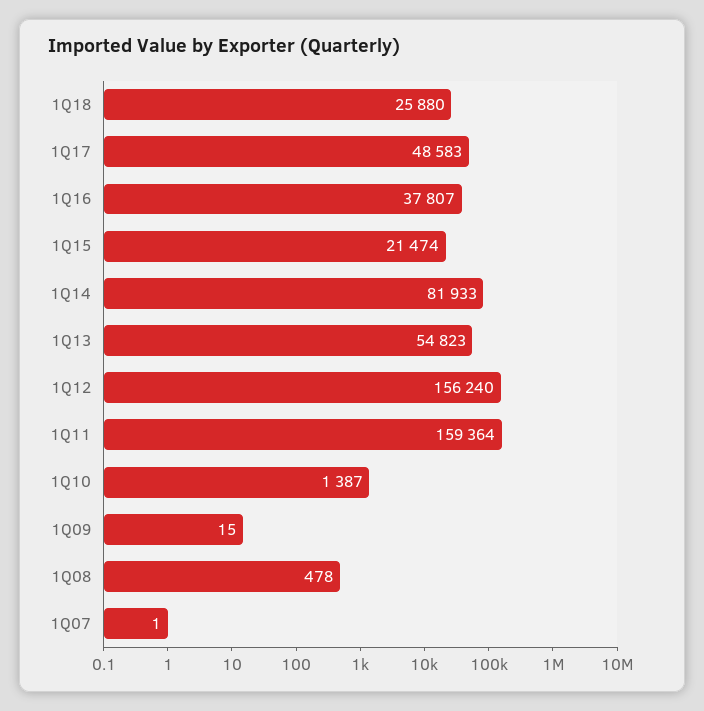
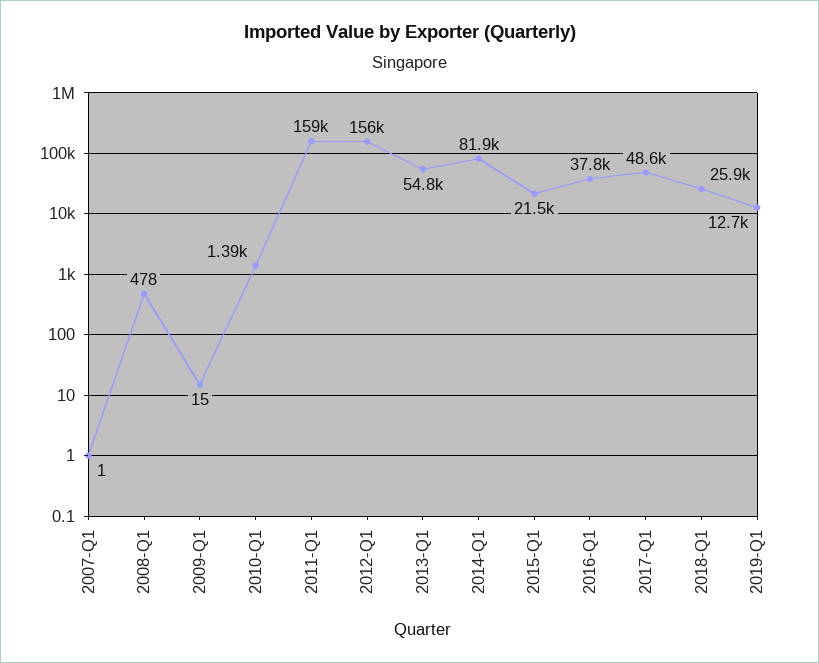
2019-Q1: none -> 12700

